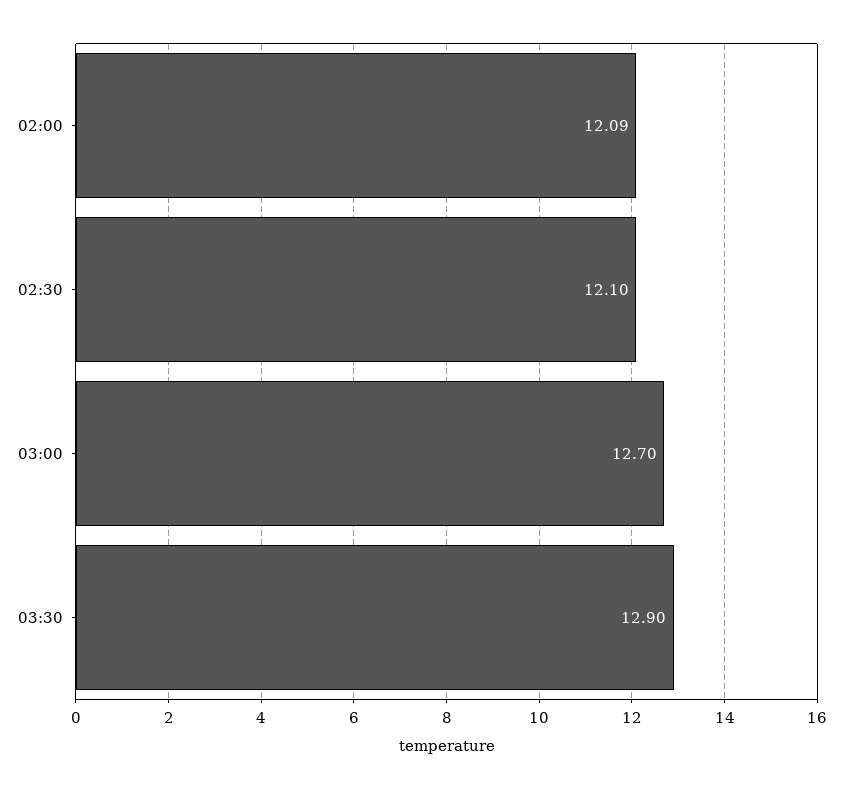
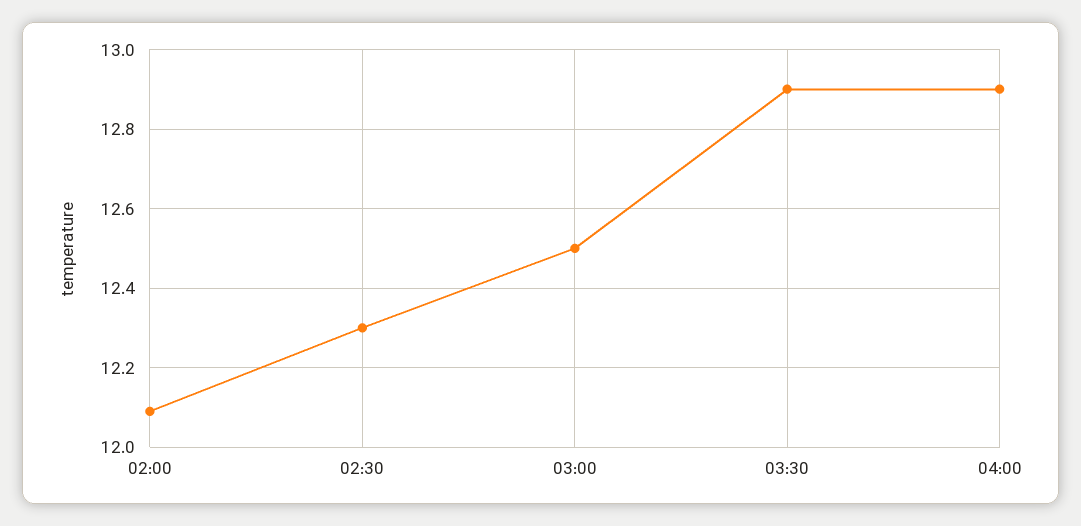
02:30: 12.1 -> 12.3
03:00: 12.7 -> 12.5
04:00: none -> 12.9

